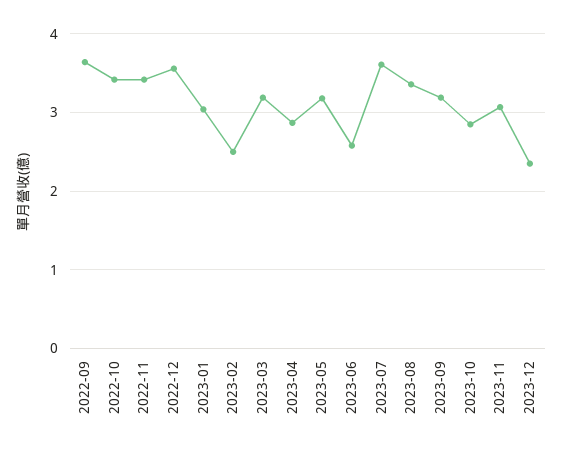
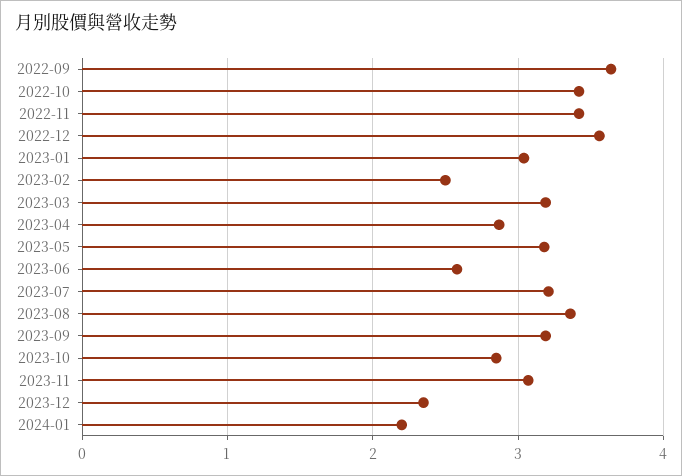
2023-07: 3.6 -> 3.2
2024-01: none -> 2.2

